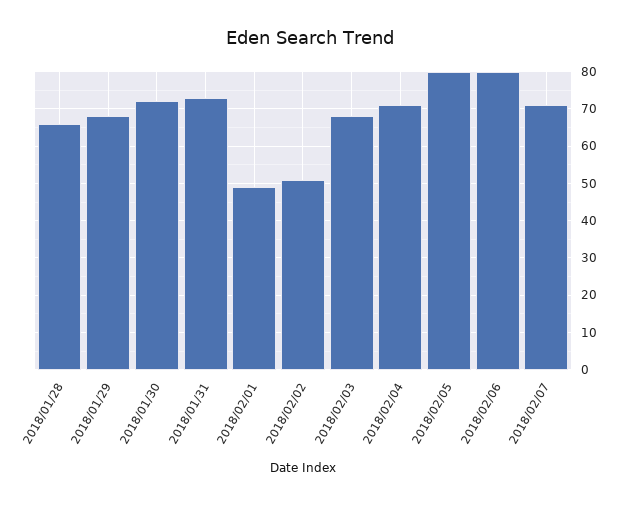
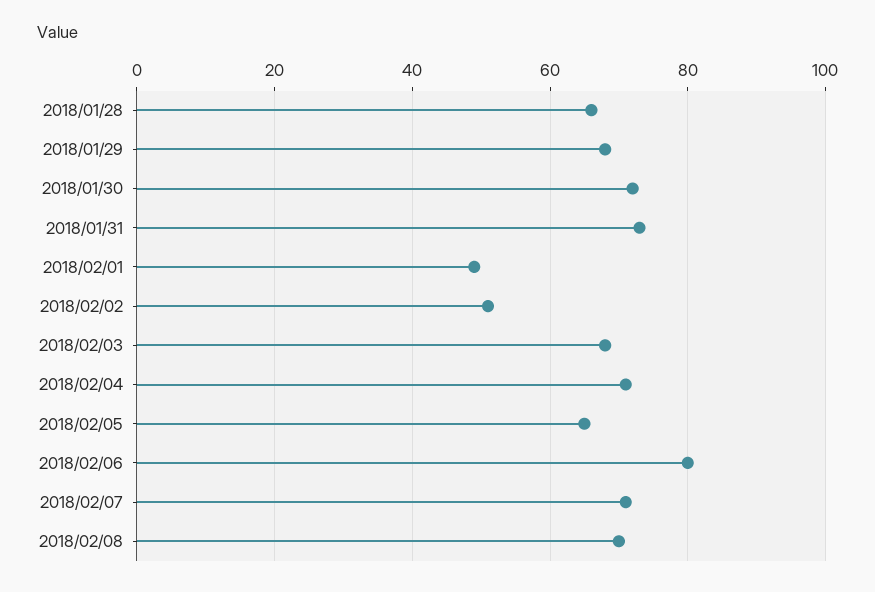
2018/02/05: 80 -> 65
2018/02/08: none -> 70

